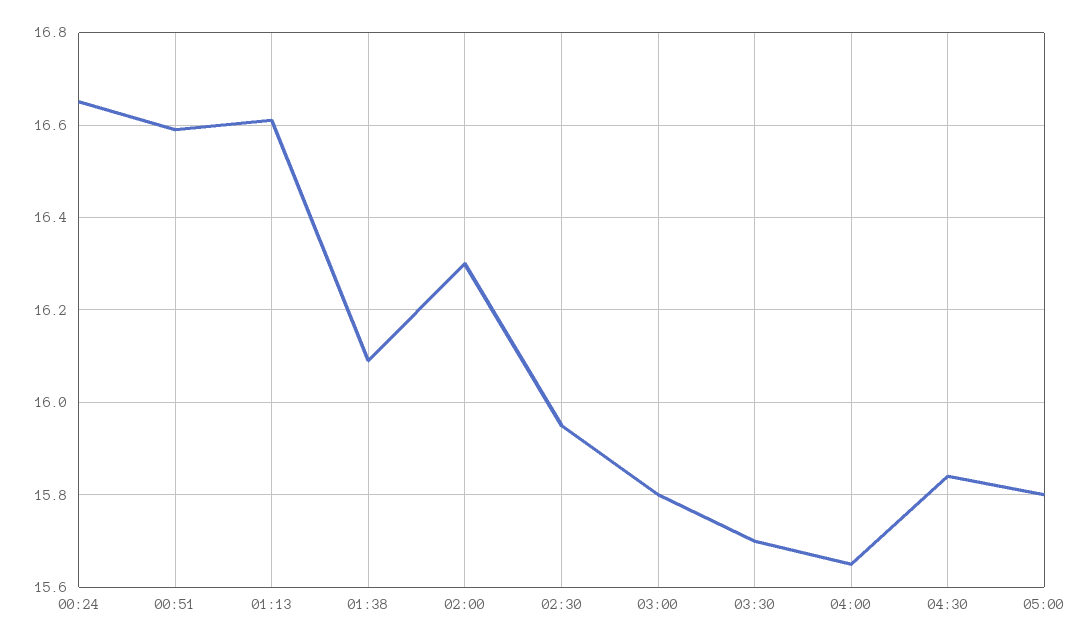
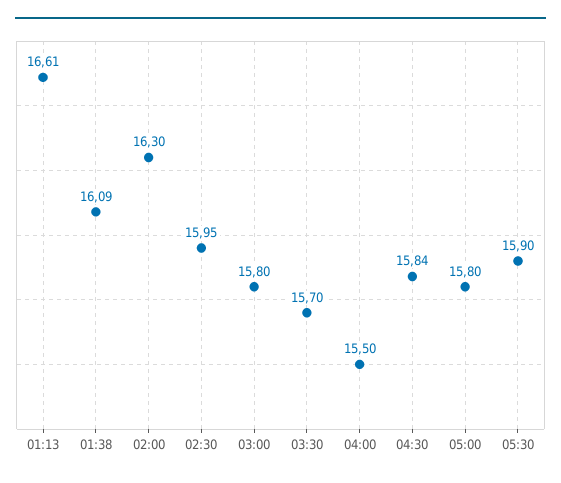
00:24: 16.65 -> none
00:51: 16.6 -> none
04:00: 15.65 -> 15.5
05:30: none -> 15.9

